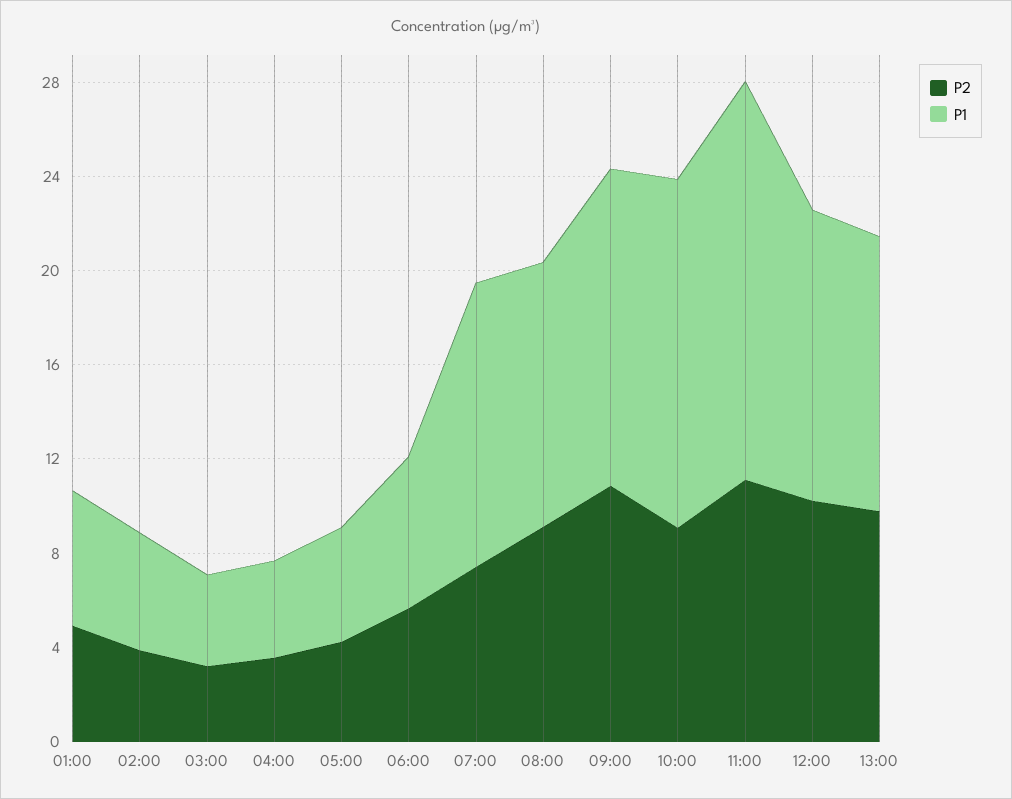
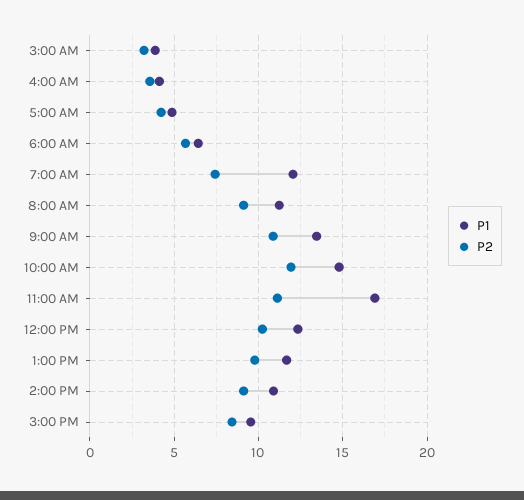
P2, 01:00: 5 -> none
P1, 01:00: 6 -> none
P2, 02:00: 4 -> none
P1, 02:00: 5 -> none
P2, 10:00: 9 -> 12
P1, 2:00 PM: none -> 11
P2, 2:00 PM: none -> 9
P1, 3:00 PM: none -> 9.5
P2, 3:00 PM: none -> 8.5

